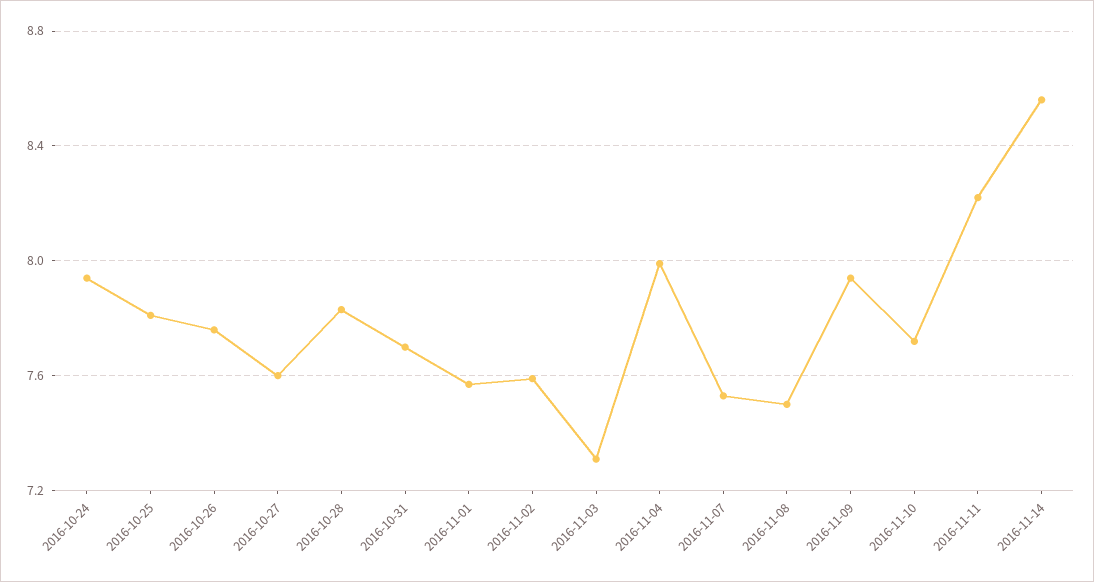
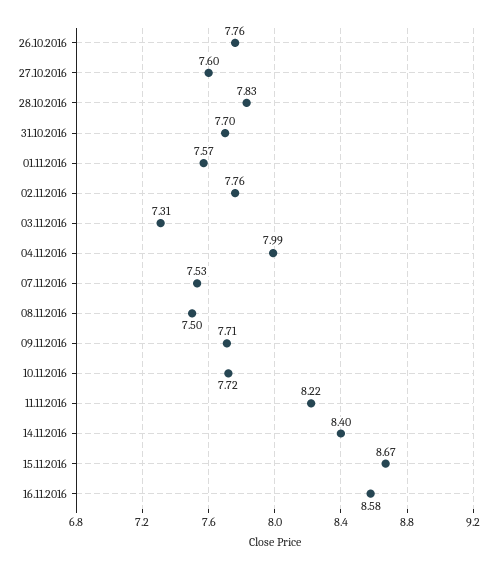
2016-10-24: 7.95 -> none
2016-10-25: 7.8 -> none
2016-11-02: 7.6 -> 7.76
2016-11-09: 7.95 -> 7.71
2016-11-14: 8.55 -> 8.4
15.11.2016: none -> 8.67
16.11.2016: none -> 8.58

